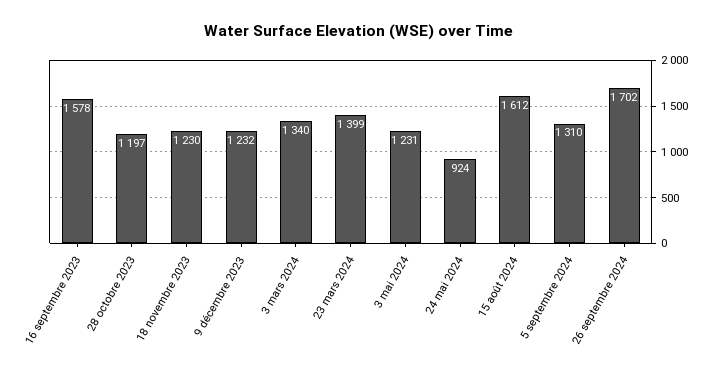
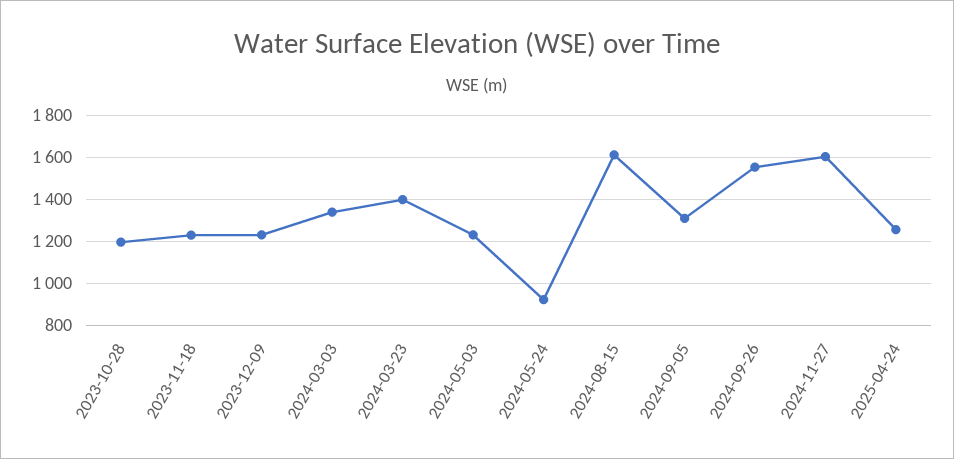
16 septembre 2023: 1578 -> none
26 septembre 2024: 1702 -> 1550
2024-11-27: none -> 1600
2025-04-24: none -> 1250

